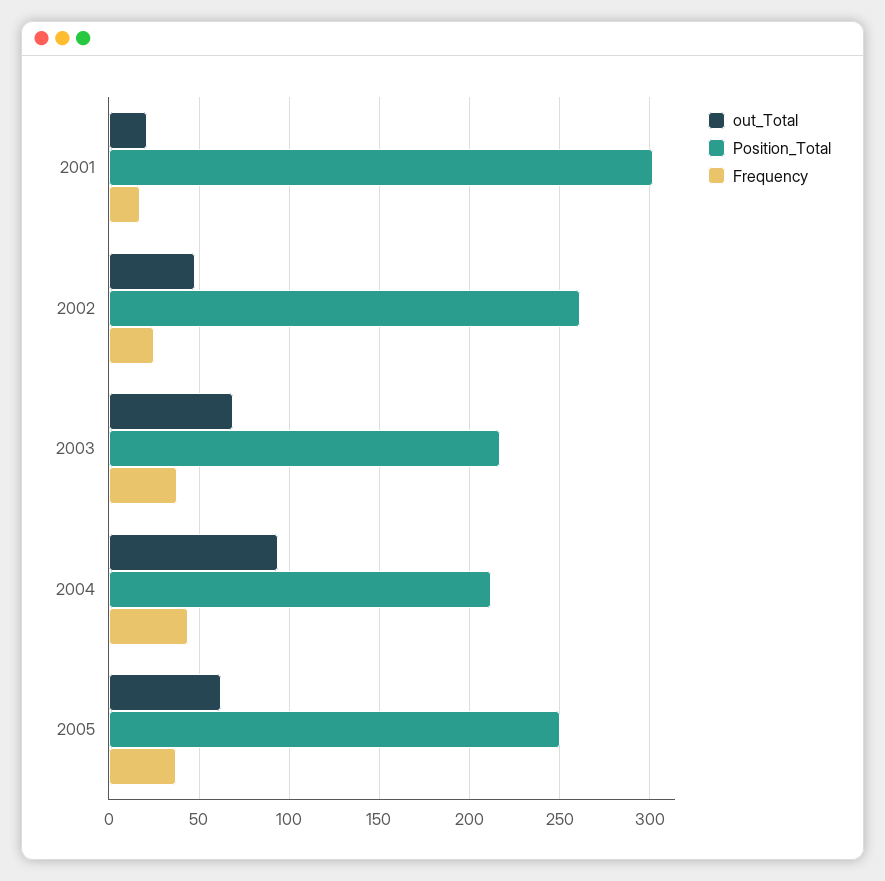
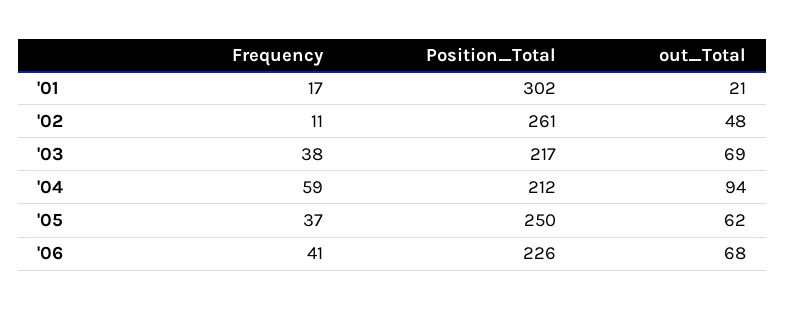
Frequency, 2002: 25 -> 11
Frequency, 2004: 45 -> 59
Frequency, '06: none -> 41
Position_Total, '06: none -> 226
out_Total, '06: none -> 68

